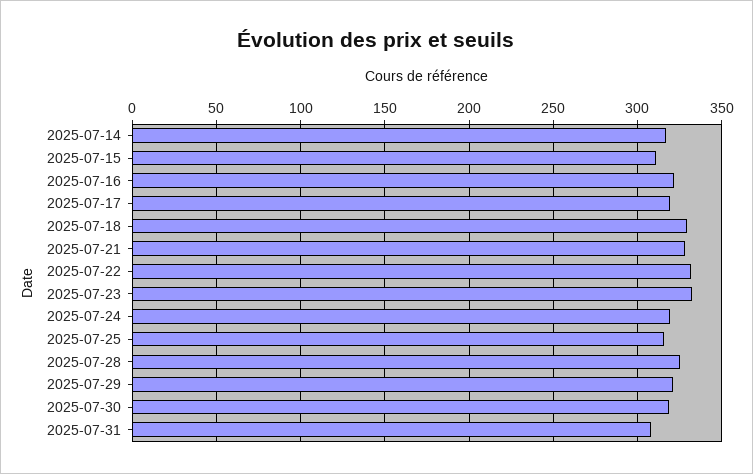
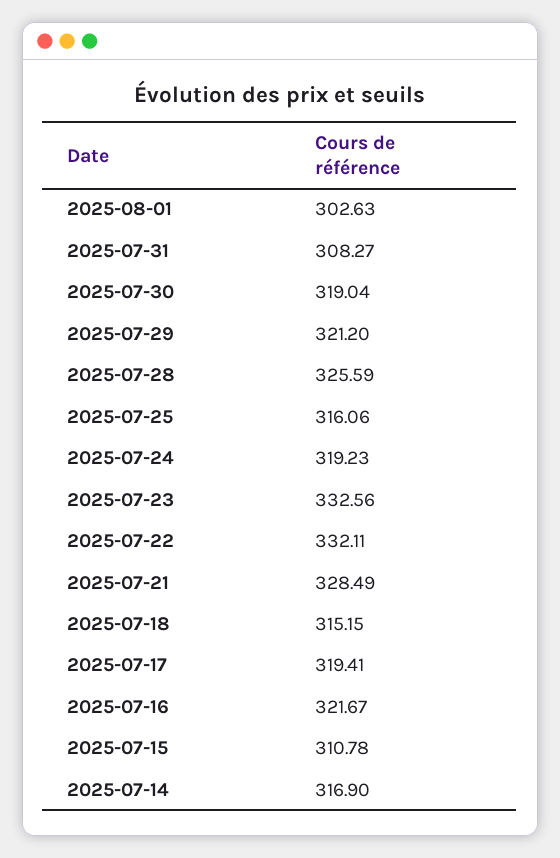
2025-07-18: 330 -> 315.15
2025-08-01: none -> 302.63

